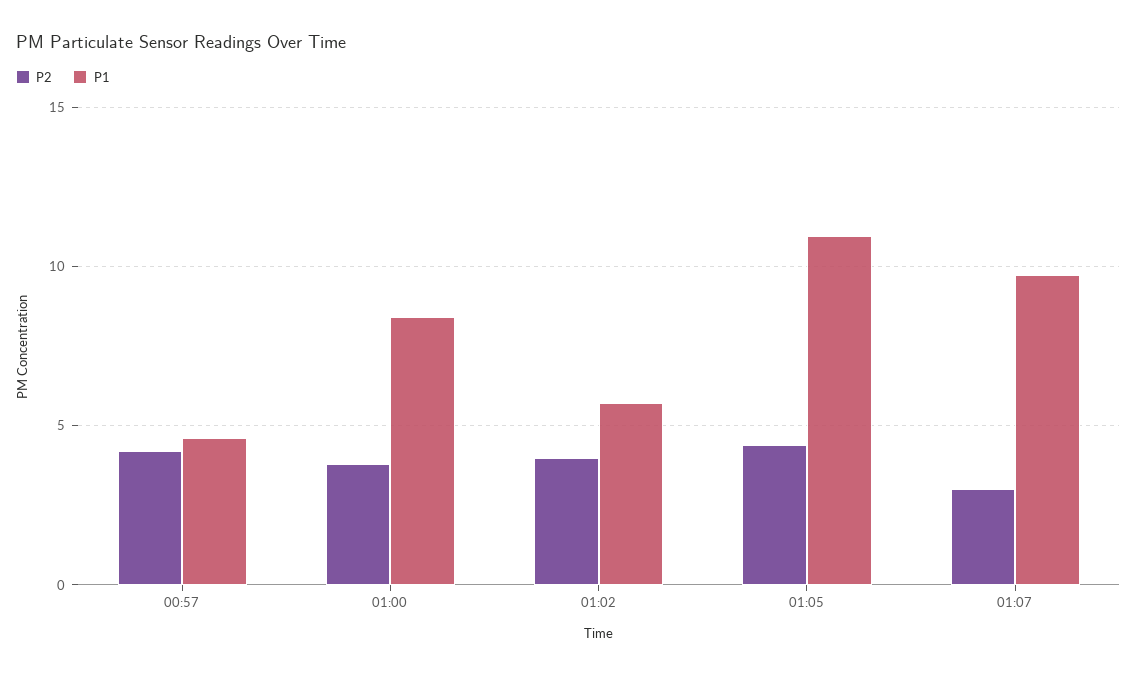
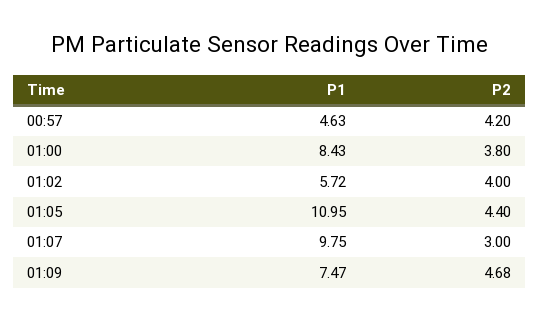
P1, 01:09: none -> 7.47
P2, 01:09: none -> 4.68

